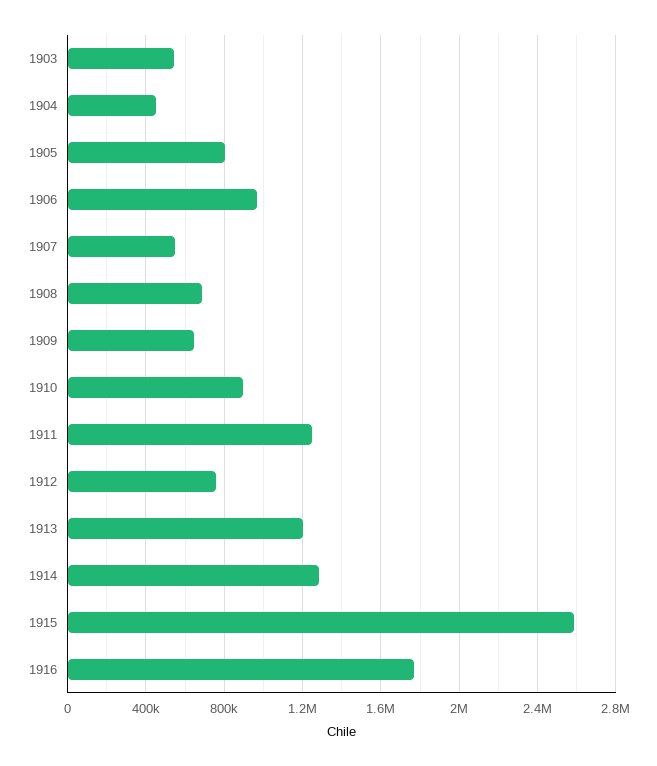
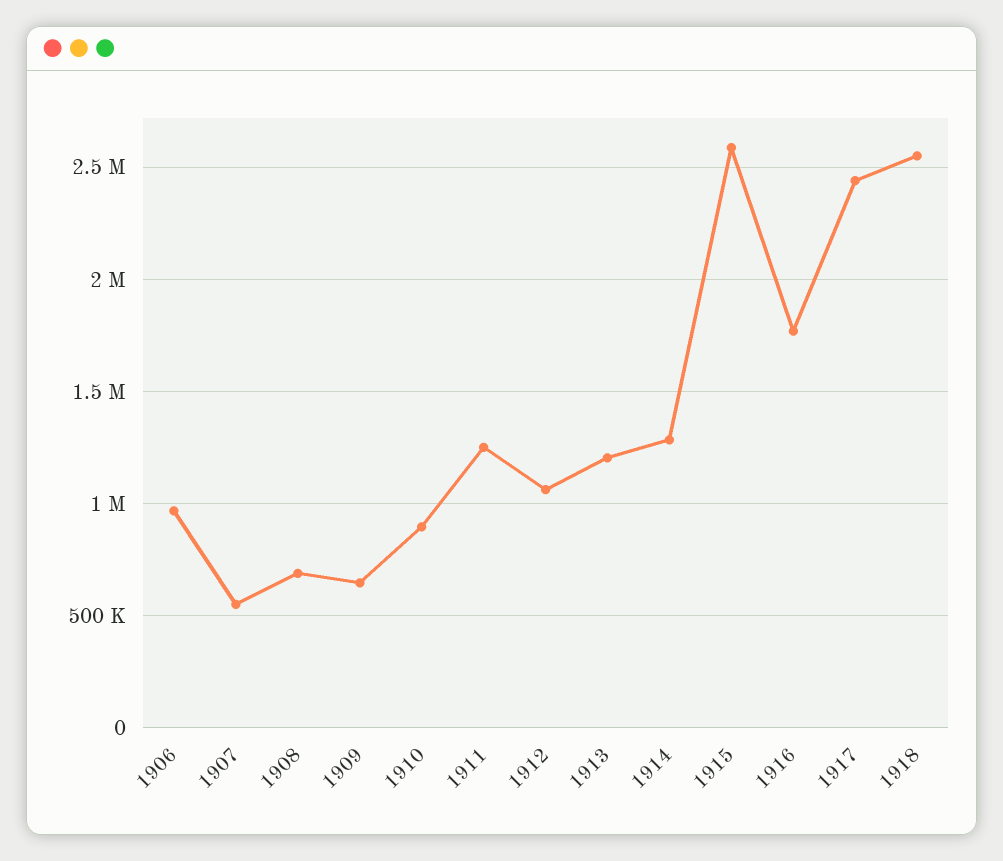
1903: 550000 -> none
1904: 450000 -> none
1905: 800000 -> none
1912: 750000 -> 1050000
1917: none -> 2450000
1918: none -> 2550000

